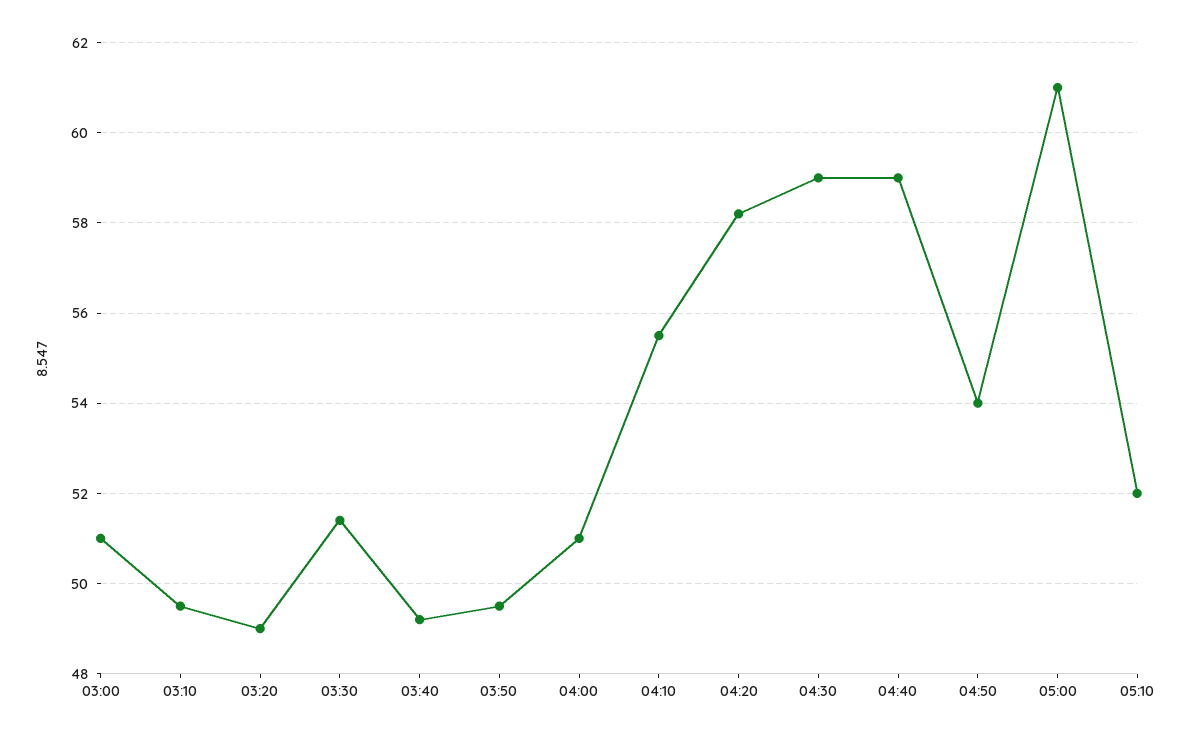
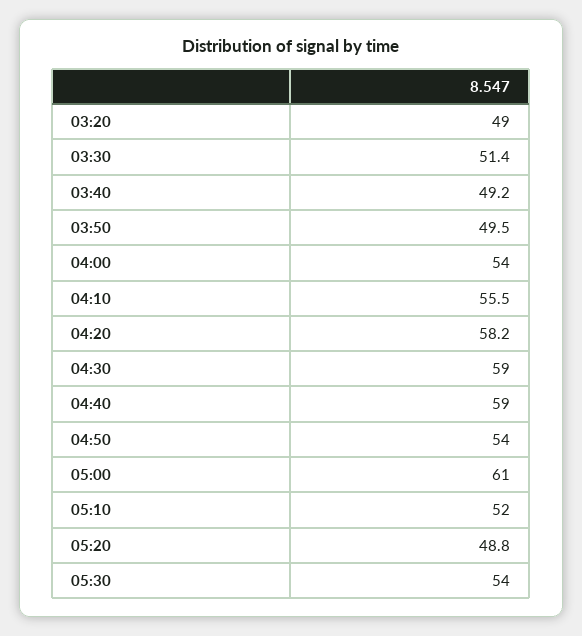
03:00: 51 -> none
03:10: 49.5 -> none
04:00: 51 -> 54
05:20: none -> 48.8
05:30: none -> 54

